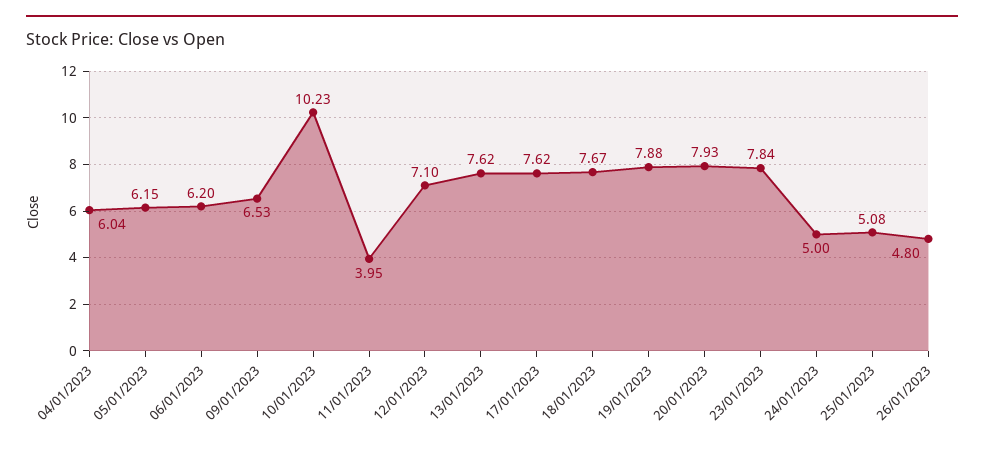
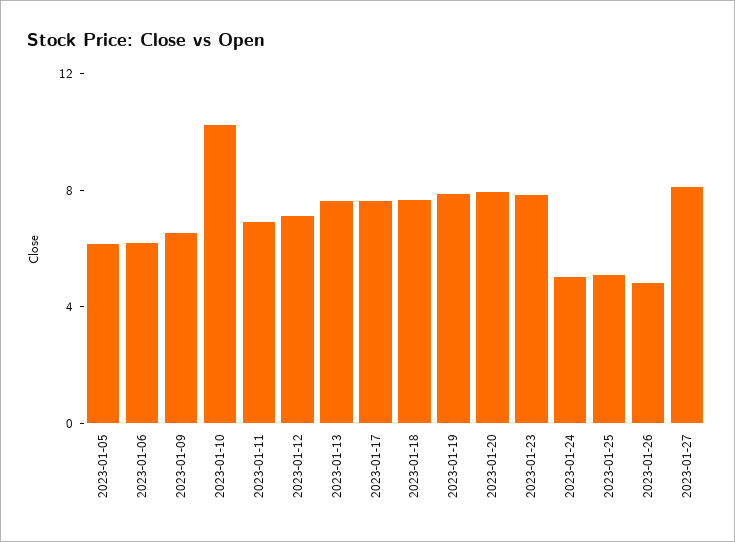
04/01/2023: 6.04 -> none
11/01/2023: 3.95 -> 7
2023-01-27: none -> 8

